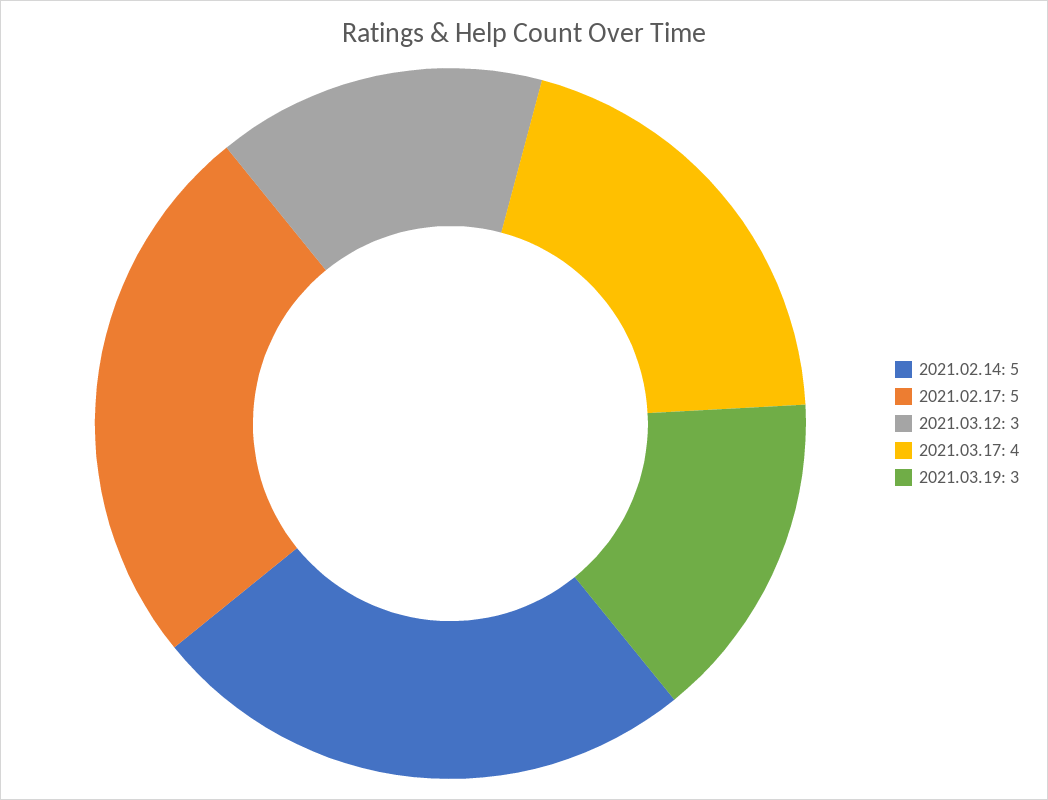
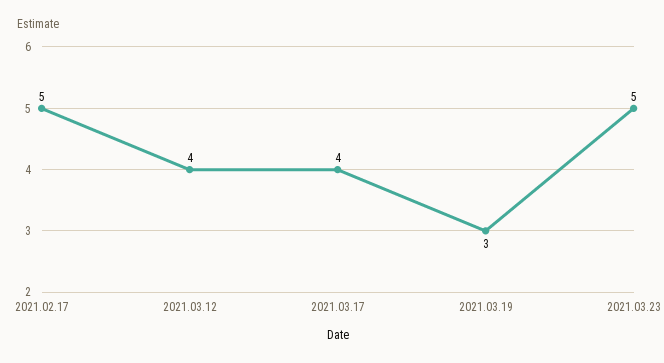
2021.02.14: 5 -> none
2021.03.12: 3 -> 4
2021.03.23: none -> 5

